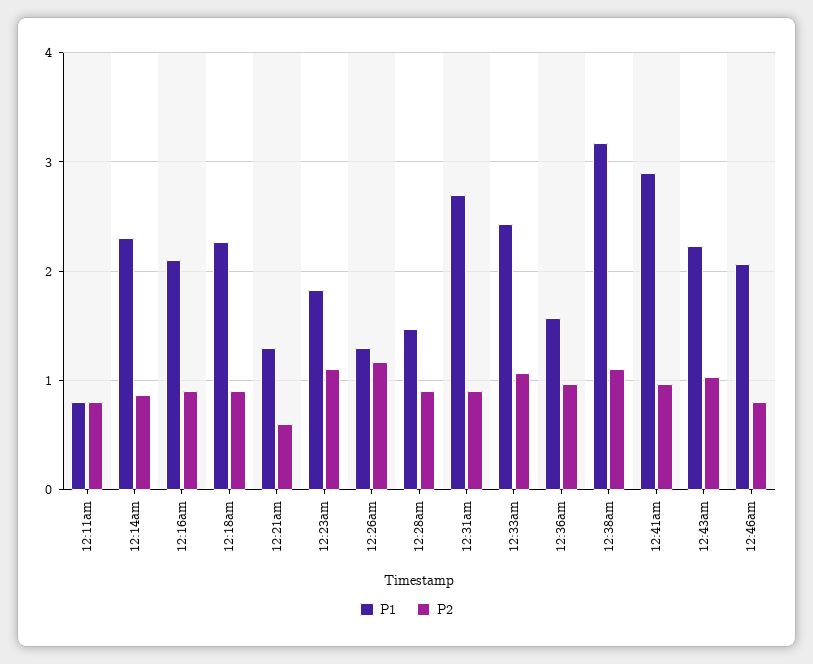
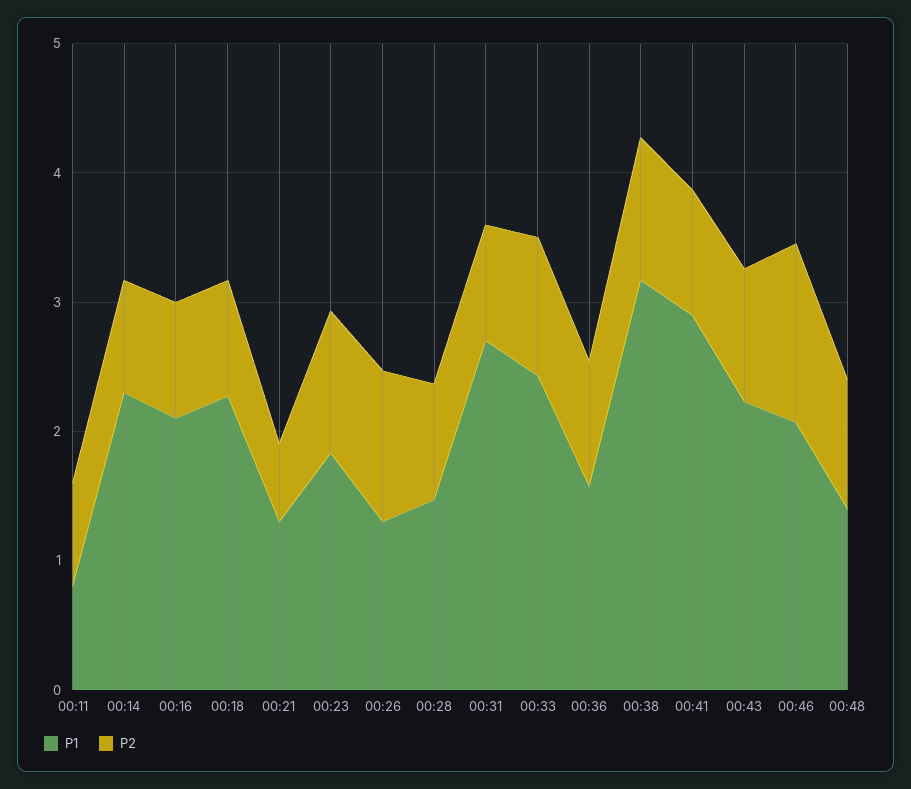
P2, 12:46am: 0.8 -> 1.4
P1, 00:48: none -> 1.4
P2, 00:48: none -> 1

